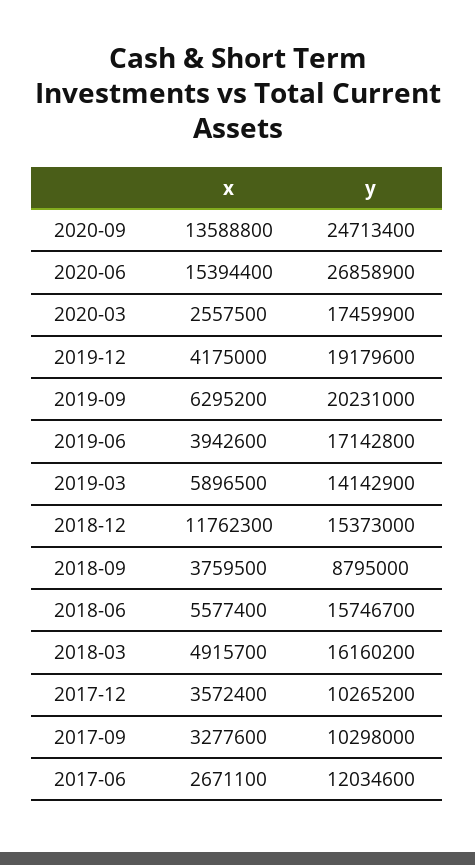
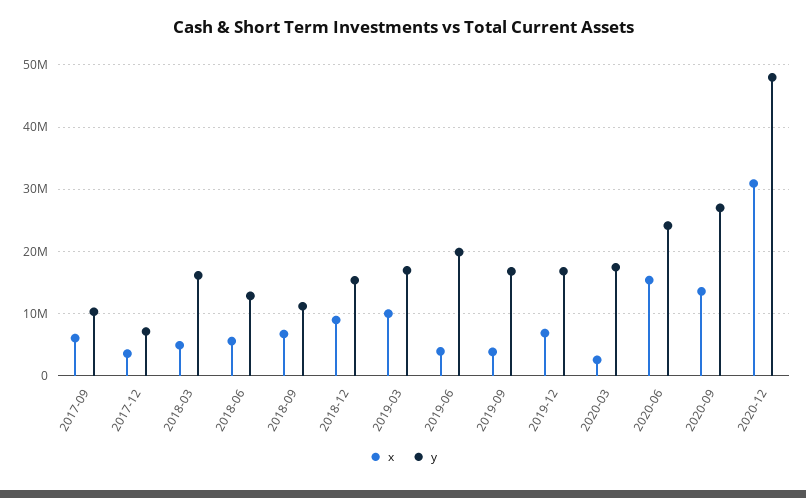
y, 2020-09: 24713400 -> 27000000
y, 2020-06: 26858900 -> 24000000
x, 2019-12: 4175000 -> 7000000
y, 2019-12: 19179600 -> 17000000
x, 2019-09: 6295200 -> 4000000
y, 2019-09: 20231000 -> 17000000
y, 2019-06: 17142800 -> 20000000
x, 2019-03: 5896500 -> 10000000
y, 2019-03: 14142900 -> 17000000
x, 2018-12: 11762300 -> 9000000
x, 2018-09: 3759500 -> 7000000
y, 2018-09: 8795000 -> 11000000
y, 2018-06: 15746700 -> 13000000
y, 2017-12: 10265200 -> 7000000
x, 2017-09: 3277600 -> 6000000
x, 2017-06: 2671100 -> none
y, 2017-06: 12034600 -> none
x, 2020-12: none -> 31000000
y, 2020-12: none -> 48000000

